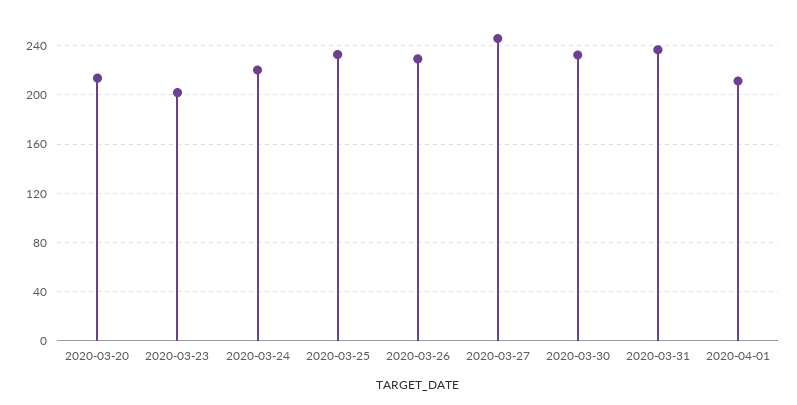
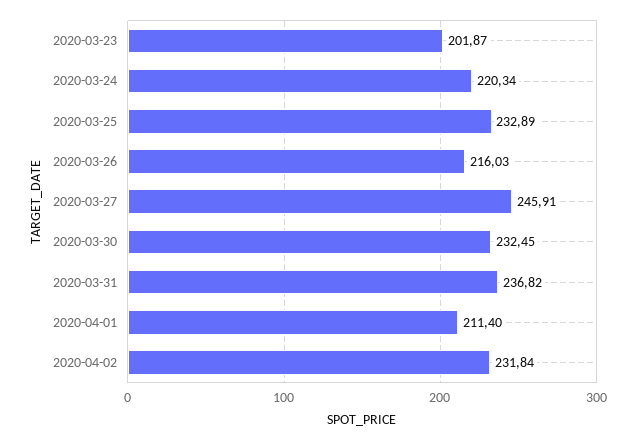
2020-03-20: 215 -> none
2020-03-26: 230 -> 216.03
2020-04-02: none -> 231.84

